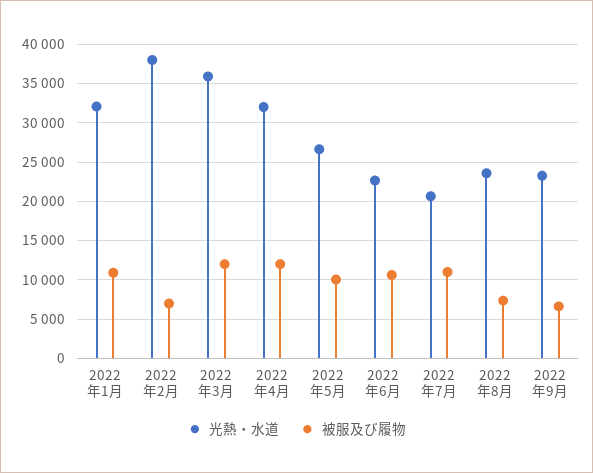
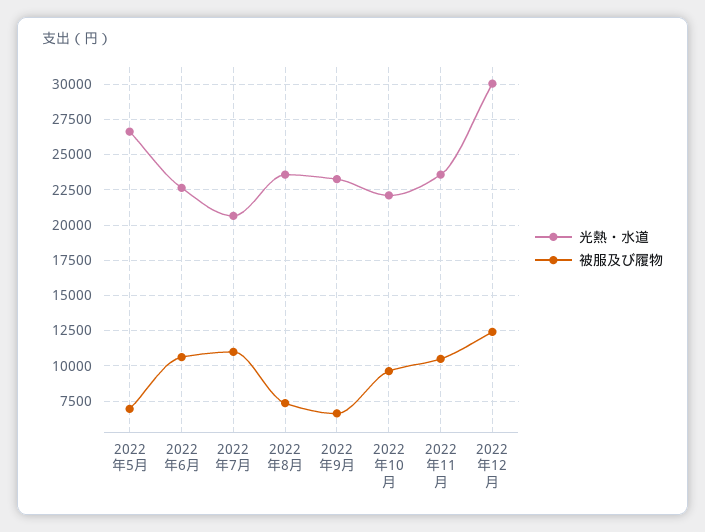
光熱・水道, 2022年1月: 32000 -> none
被服及び履物, 2022年1月: 11000 -> none
光熱・水道, 2022年2月: 38000 -> none
被服及び履物, 2022年2月: 7000 -> none
光熱・水道, 2022年3月: 36000 -> none
被服及び履物, 2022年3月: 12000 -> none
光熱・水道, 2022年4月: 32000 -> none
被服及び履物, 2022年4月: 12000 -> none
被服及び履物, 2022年5月: 10000 -> 7000
光熱・水道, 2022年10月: none -> 22000
被服及び履物, 2022年10月: none -> 9500
光熱・水道, 2022年11月: none -> 23500
被服及び履物, 2022年11月: none -> 10500
光熱・水道, 2022年12月: none -> 30000
被服及び履物, 2022年12月: none -> 12500

